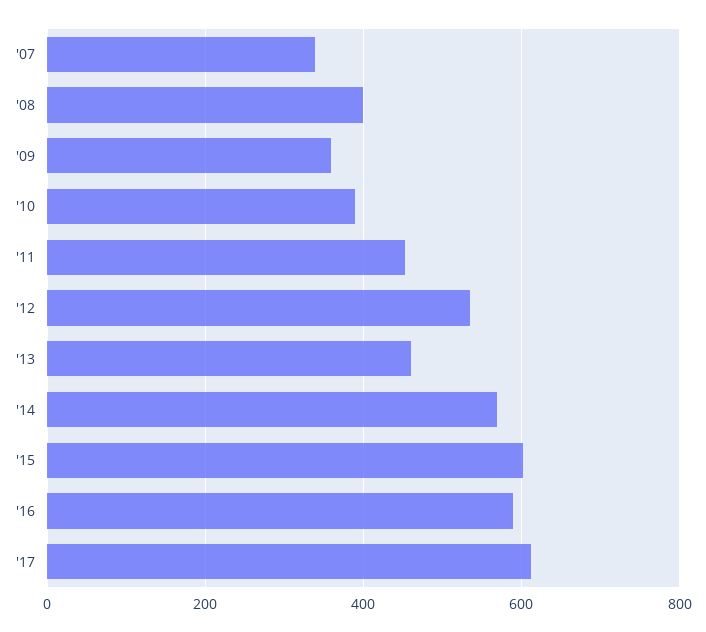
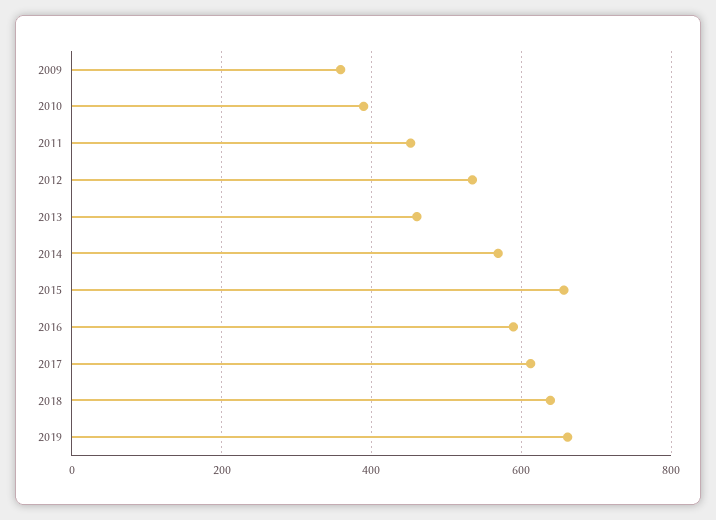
'07: 340 -> none
'08: 400 -> none
'15: 600 -> 660
2018: none -> 640
2019: none -> 660

